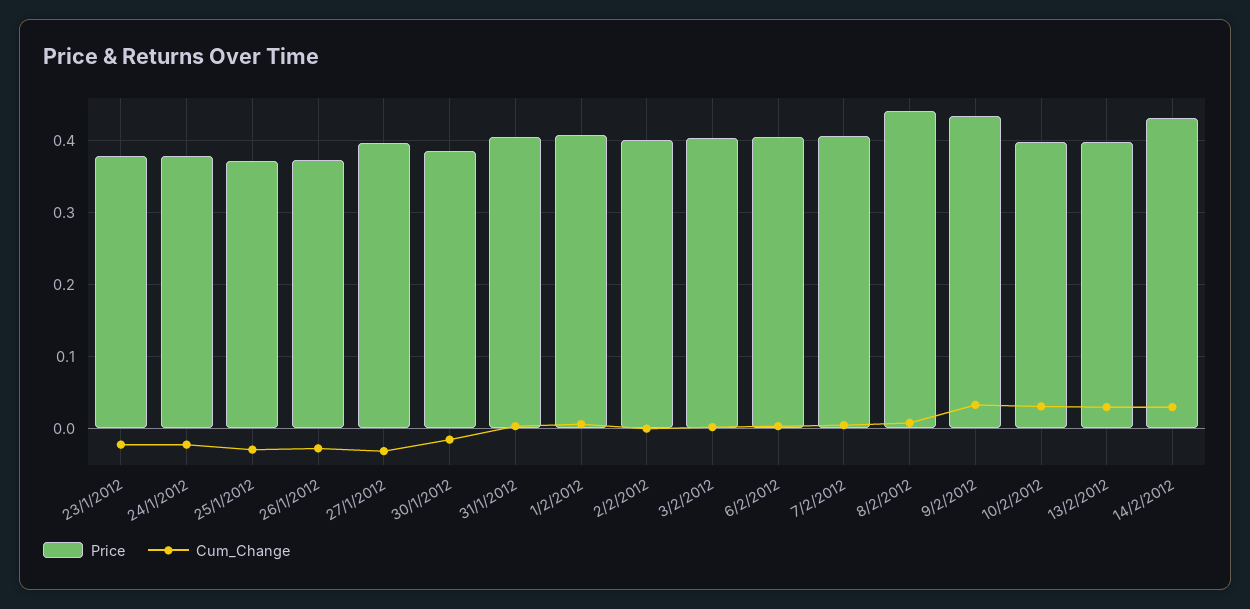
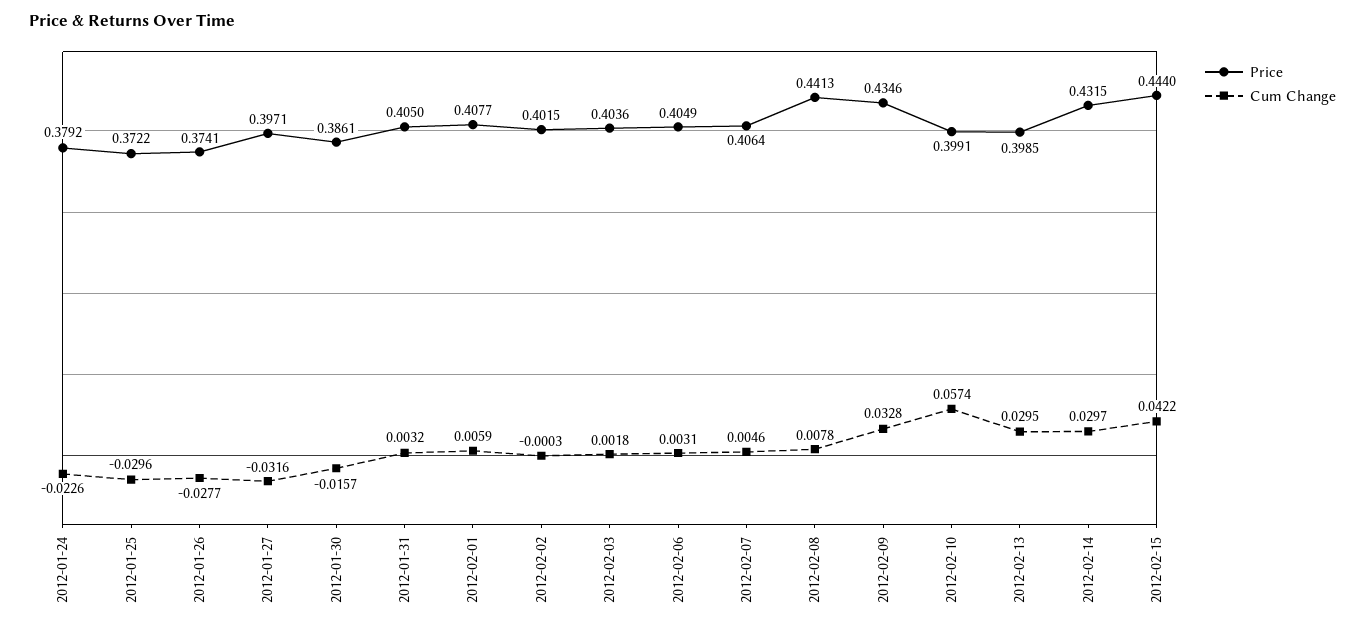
Price, 23/1/2012: 0.38 -> none
Cum_Change, 23/1/2012: -0.02 -> none
Cum_Change, 10/2/2012: 0.03 -> 0.0574
Price, 2012-02-15: none -> 0.444
Cum_Change, 2012-02-15: none -> 0.0422

